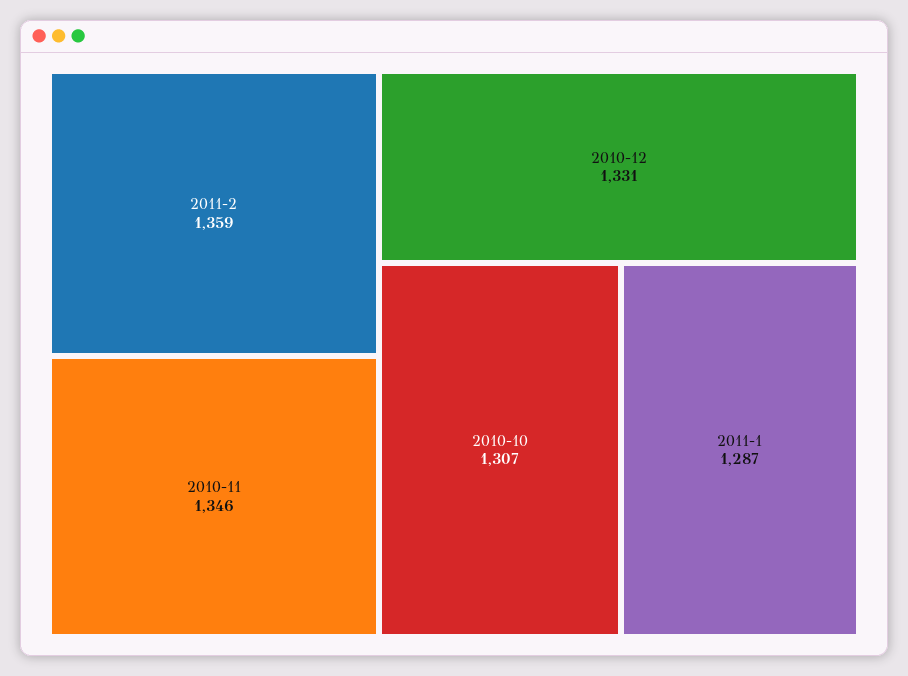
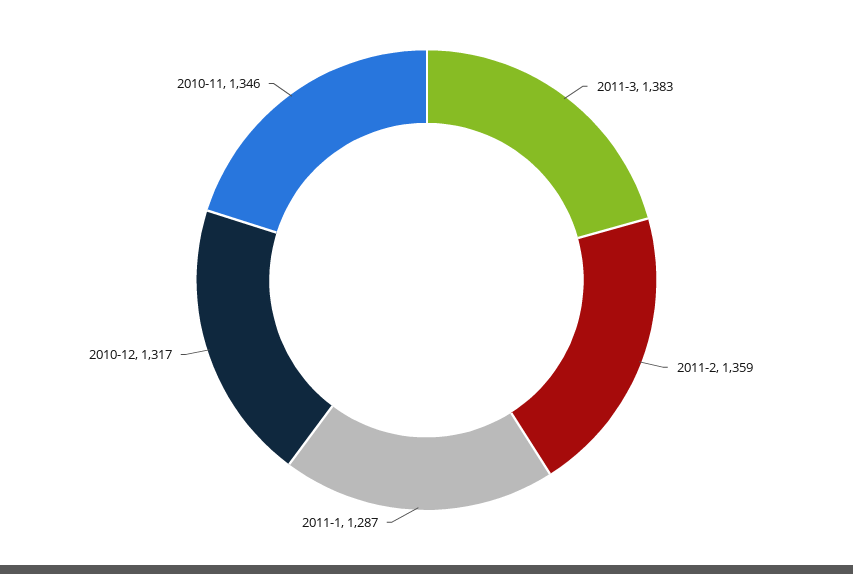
2010-12: 1331 -> 1317
2010-10: 1307 -> none
2011-3: none -> 1383

